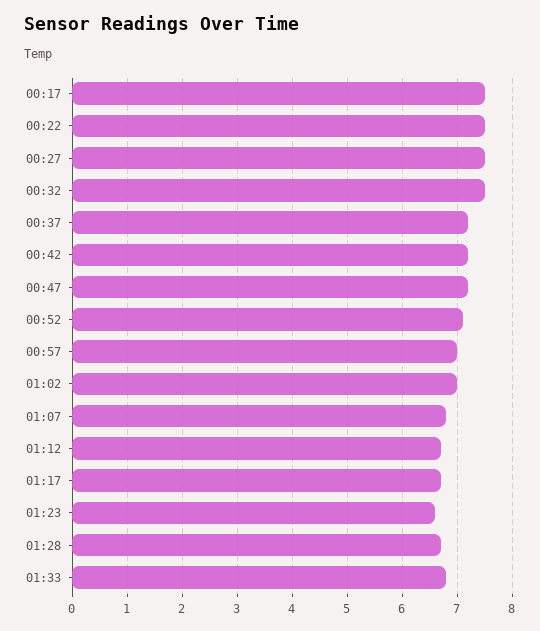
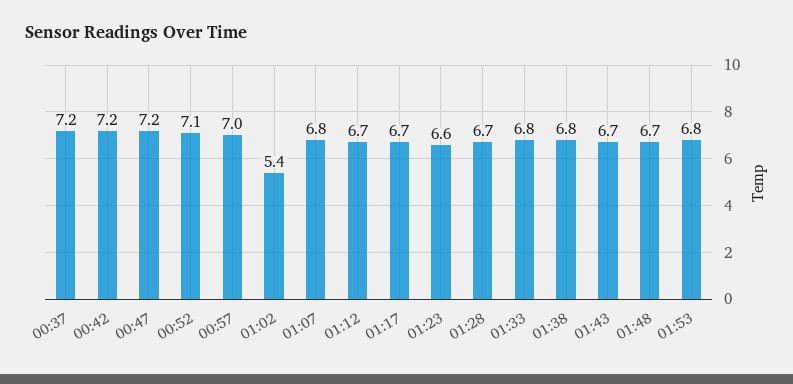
00:17: 7.5 -> none
00:22: 7.5 -> none
00:27: 7.5 -> none
00:32: 7.5 -> none
01:02: 7 -> 5.4
01:38: none -> 6.8
01:43: none -> 6.7
01:48: none -> 6.7
01:53: none -> 6.8

